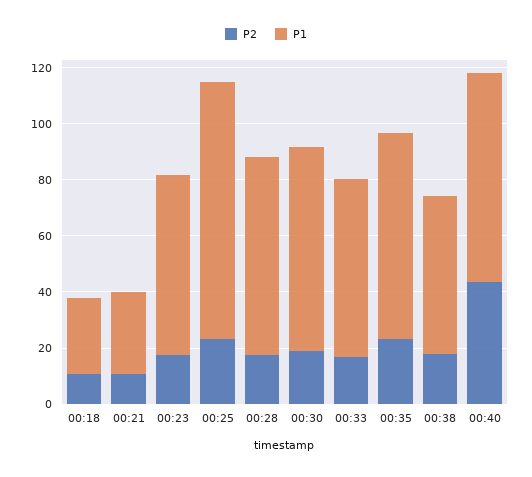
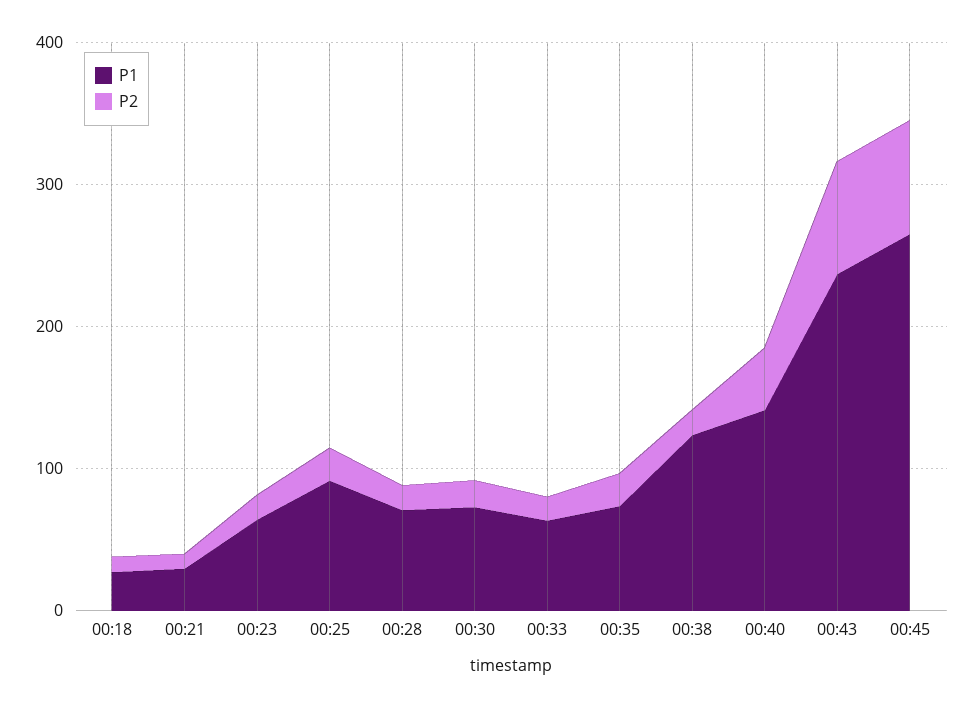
P1, 00:38: 55 -> 120
P1, 00:40: 75 -> 140
P1, 00:43: none -> 240
P2, 00:43: none -> 80
P1, 00:45: none -> 260
P2, 00:45: none -> 80

